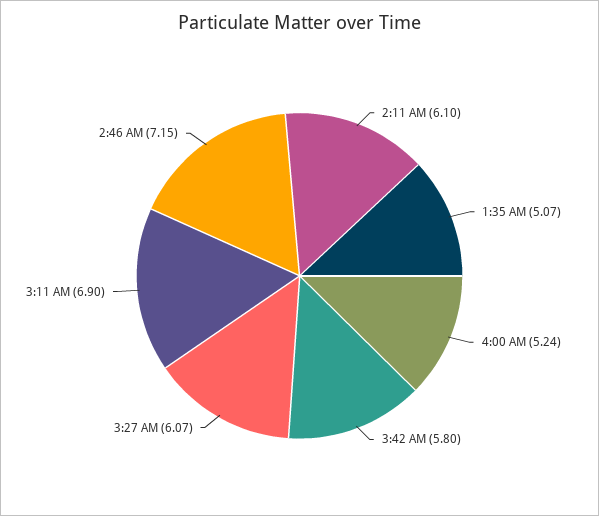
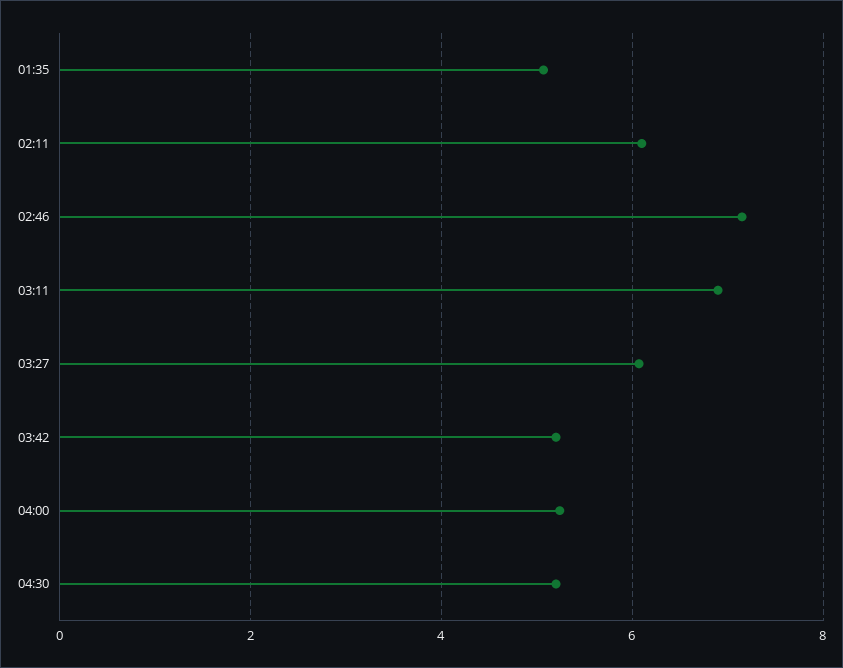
3:42 AM: 5.8 -> 5.2
04:30: none -> 5.2

